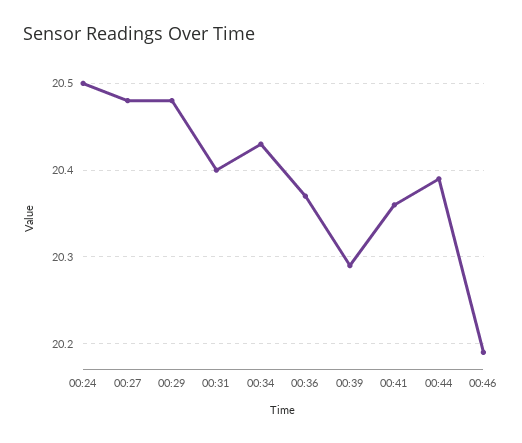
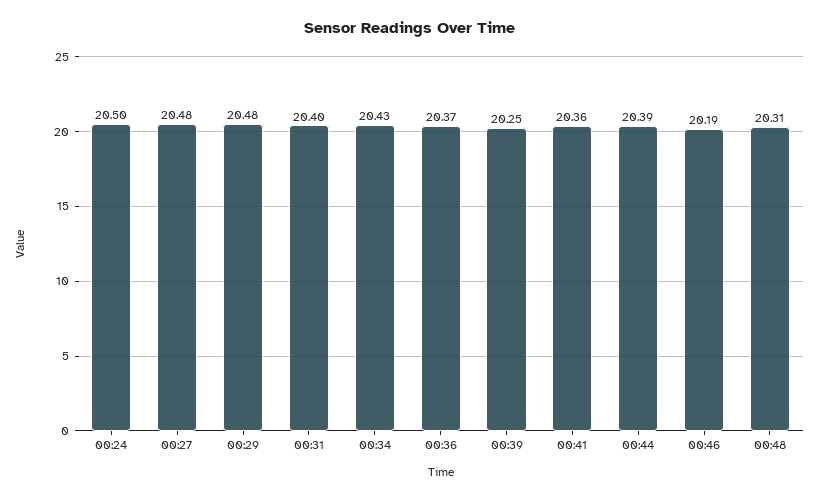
00:39: 20.29 -> 20.25
00:48: none -> 20.31

